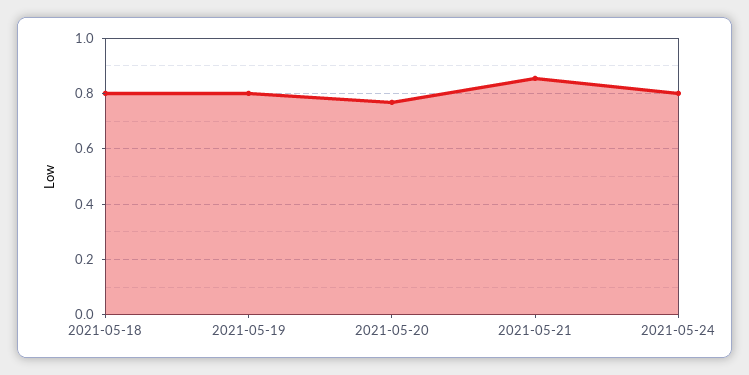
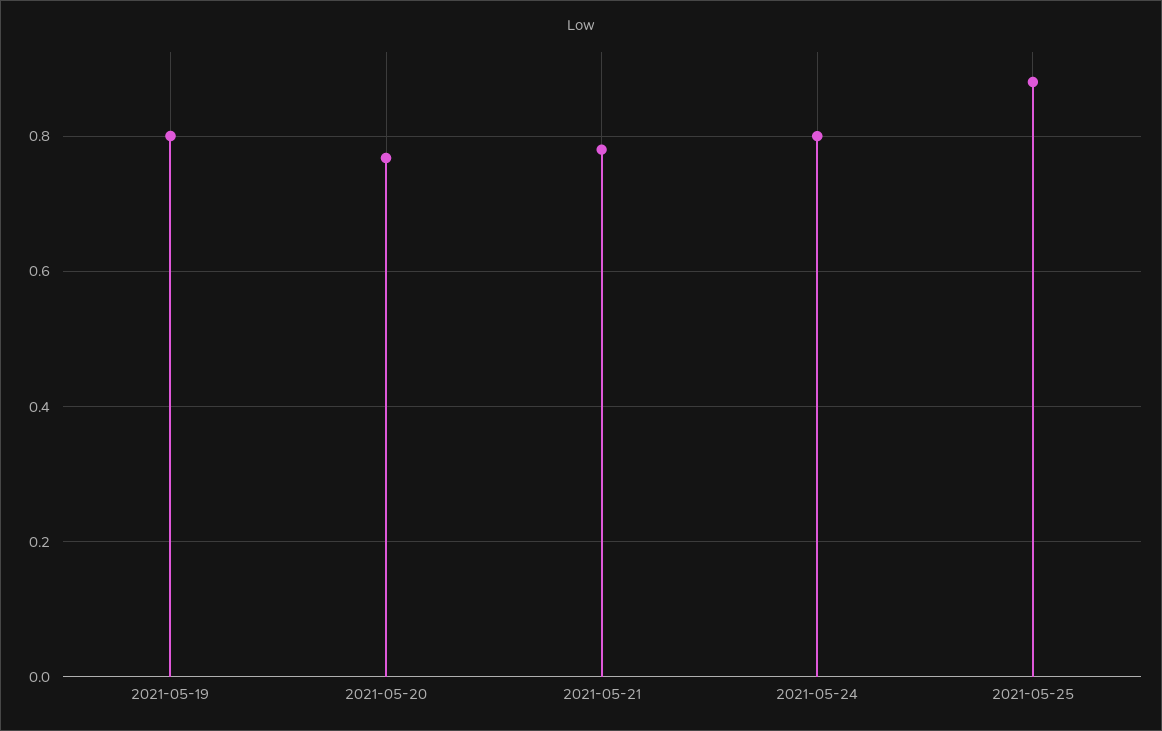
2021-05-18: 0.8 -> none
2021-05-21: 0.85 -> 0.78
2021-05-25: none -> 0.88

